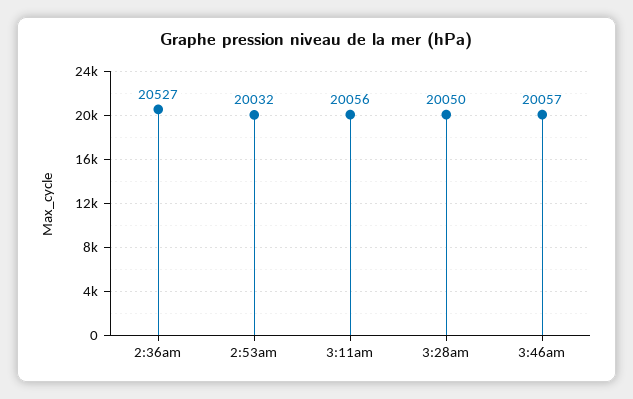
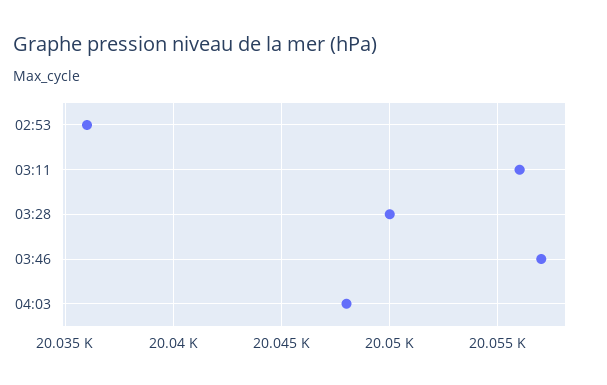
2:36am: 20527 -> none
2:53am: 20032 -> 20036
04:03: none -> 20048

